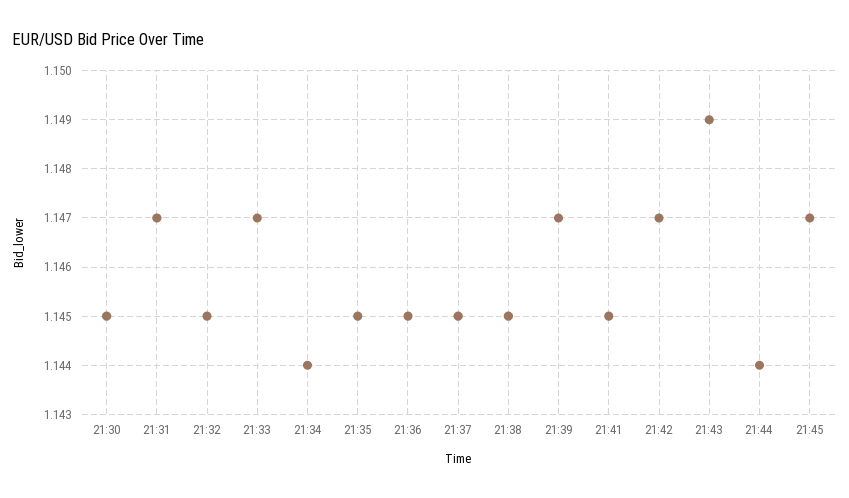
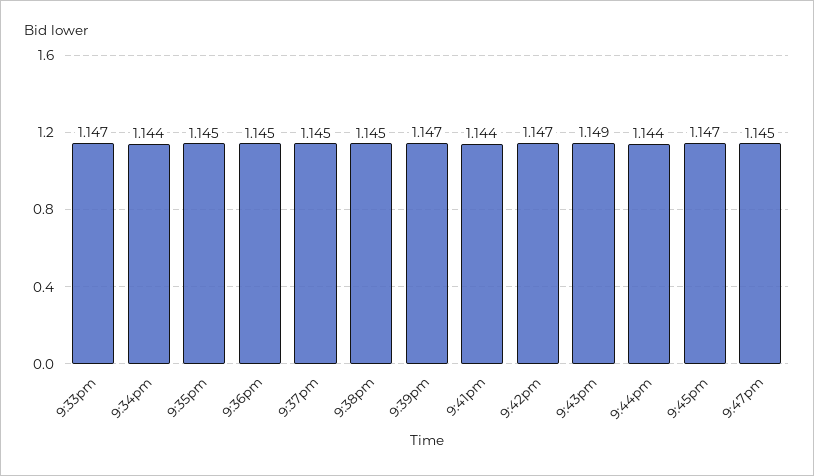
21:30: 1.145 -> none
21:31: 1.147 -> none
21:32: 1.145 -> none
21:41: 1.145 -> 1.144
9:47pm: none -> 1.145

